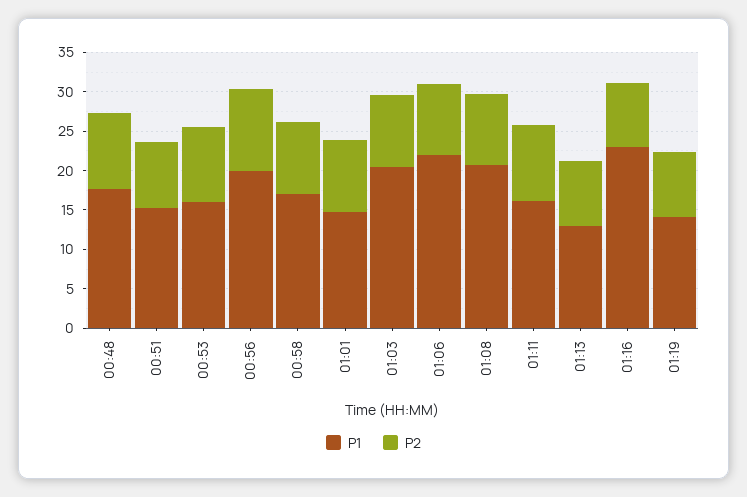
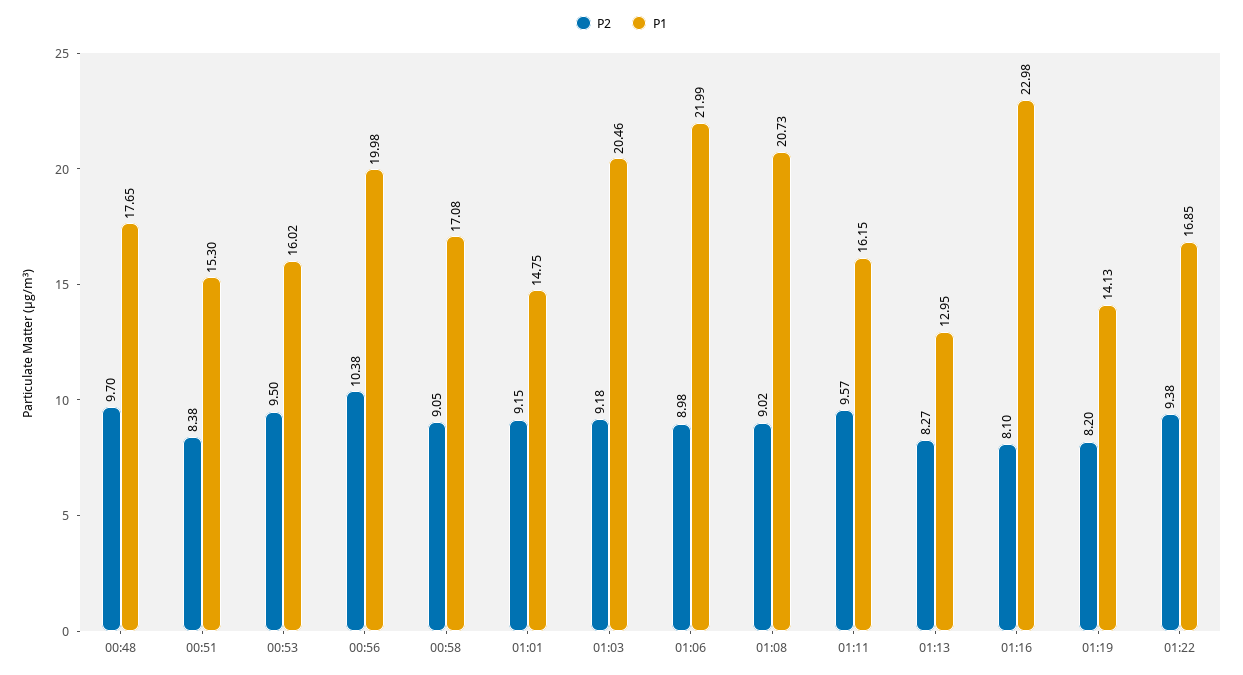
P2, 01:22: none -> 9.38
P1, 01:22: none -> 16.85

